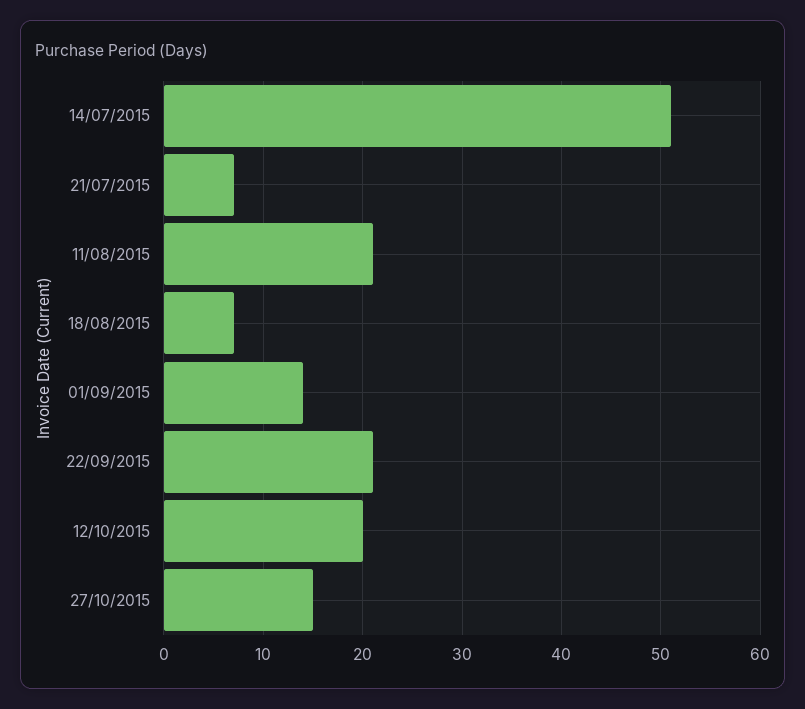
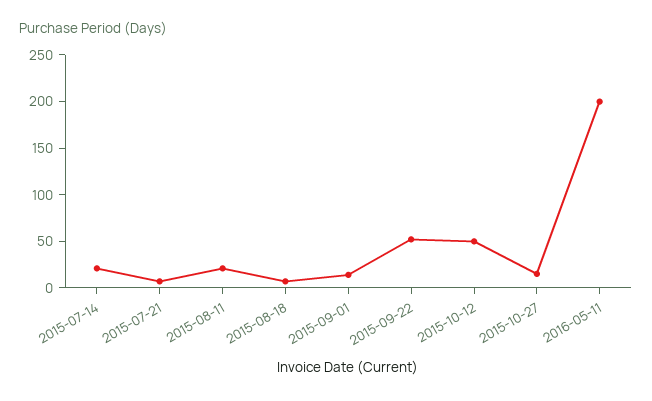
14/07/2015: 51 -> 20
22/09/2015: 21 -> 50
12/10/2015: 20 -> 50
2016-05-11: none -> 200

